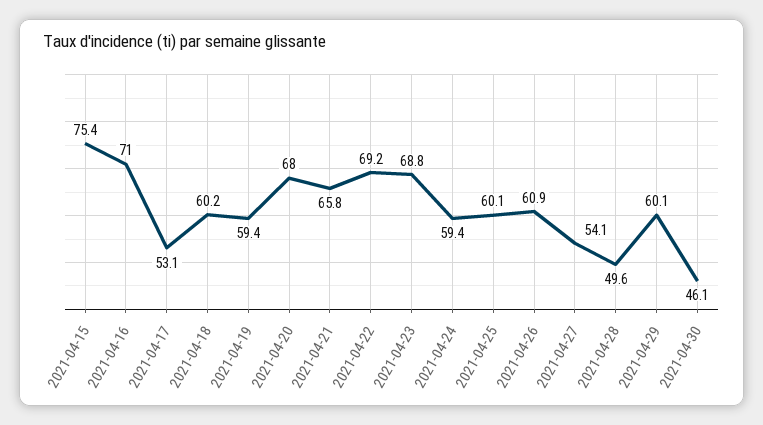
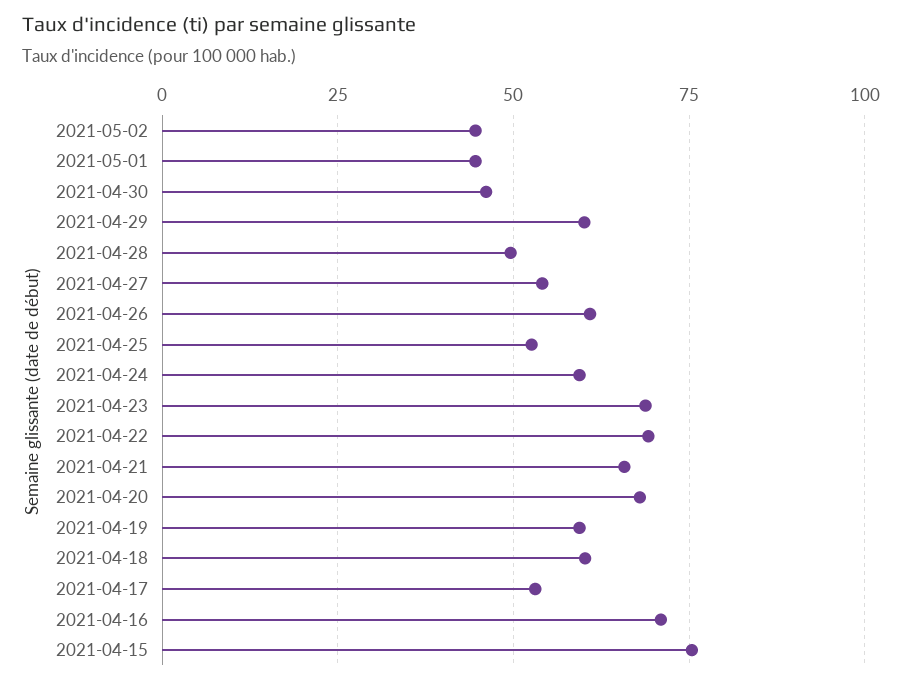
2021-04-25: 60.1 -> 52.5
2021-05-02: none -> 45
2021-05-01: none -> 45

